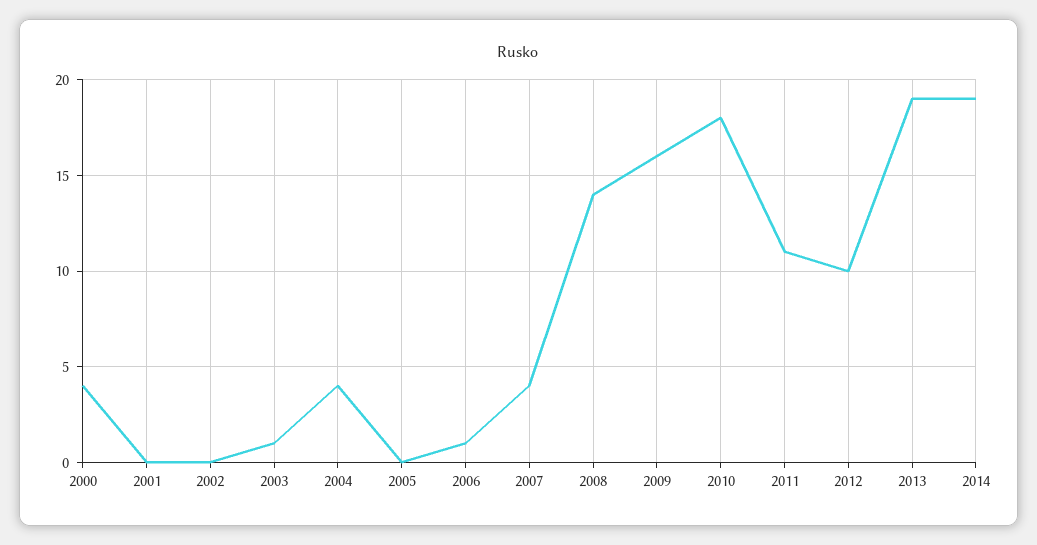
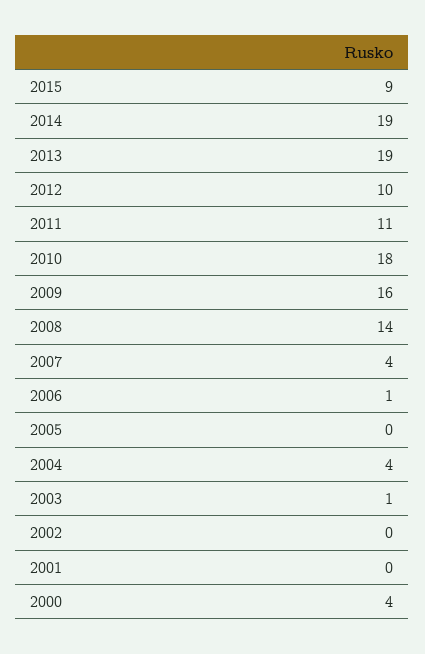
2015: none -> 9

